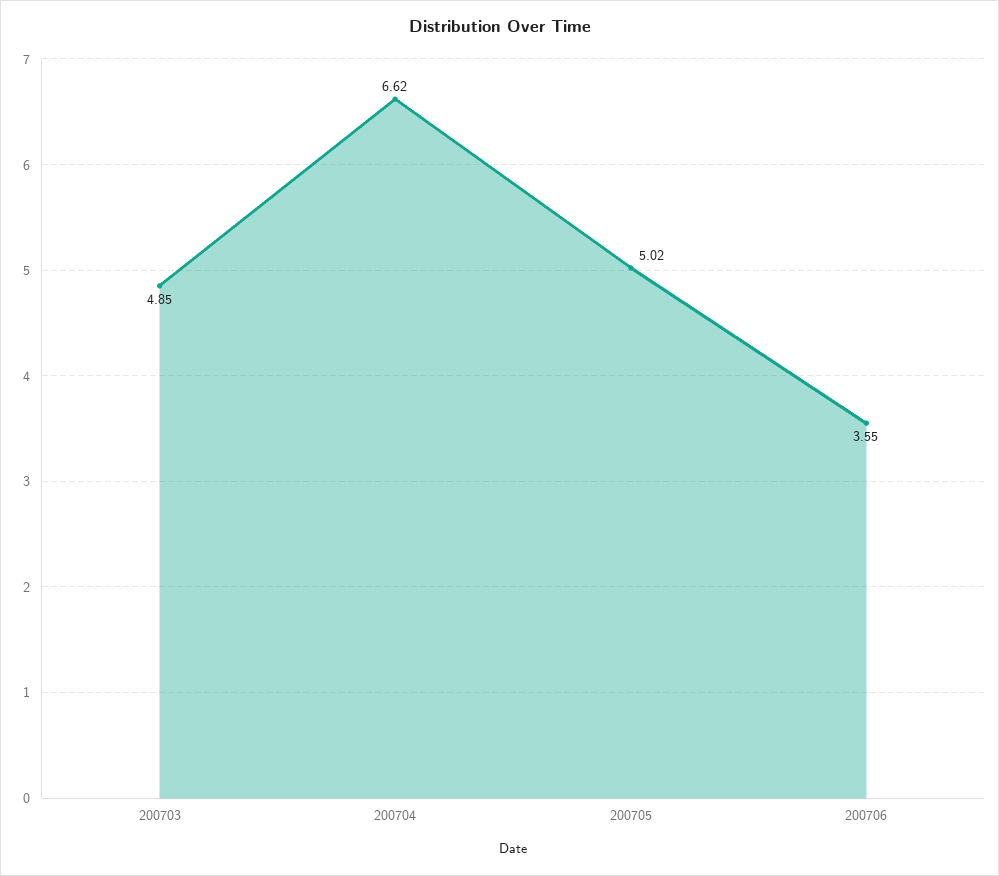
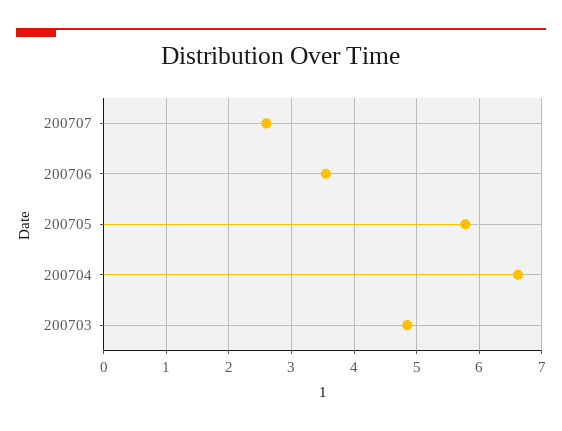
200705: 5.02 -> 5.8
200707: none -> 2.6

